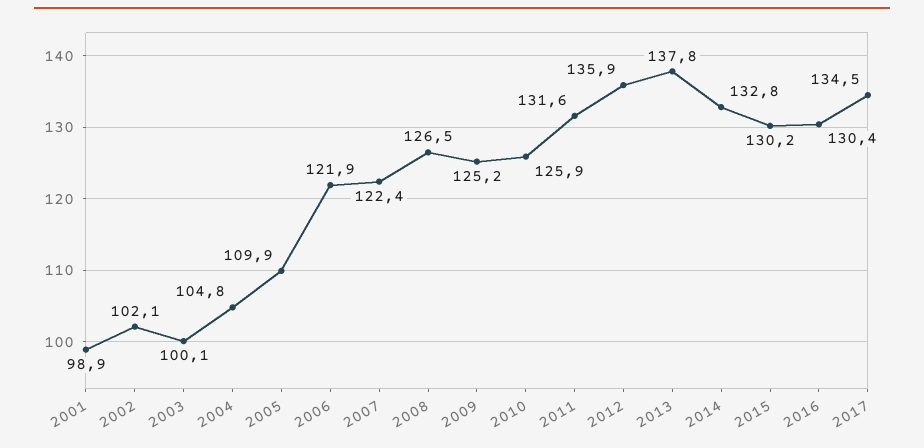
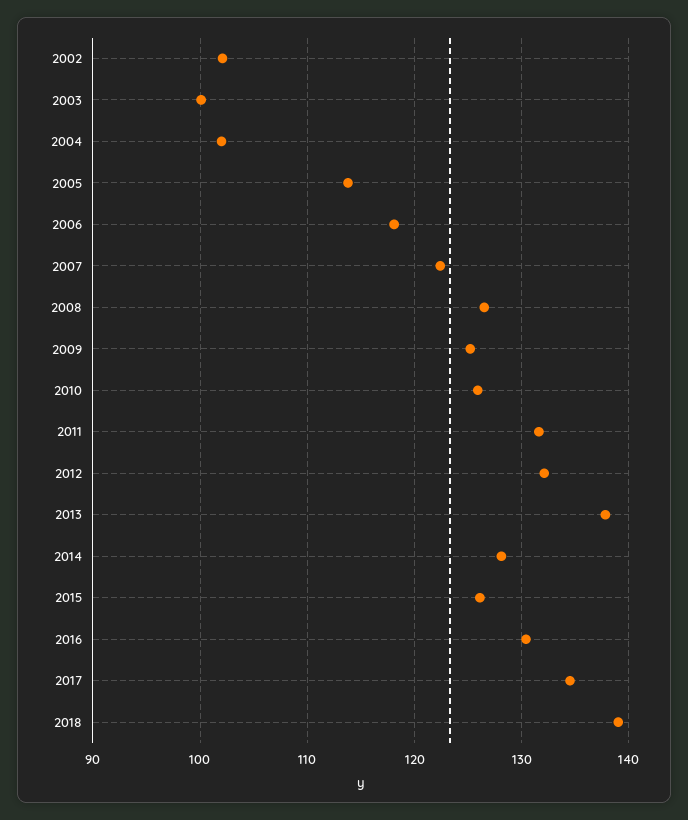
2001: 98.9 -> none
2004: 104.8 -> 102
2005: 109.9 -> 114
2006: 121.9 -> 118
2012: 135.9 -> 132
2014: 132.8 -> 128
2015: 130.2 -> 126
2018: none -> 139

